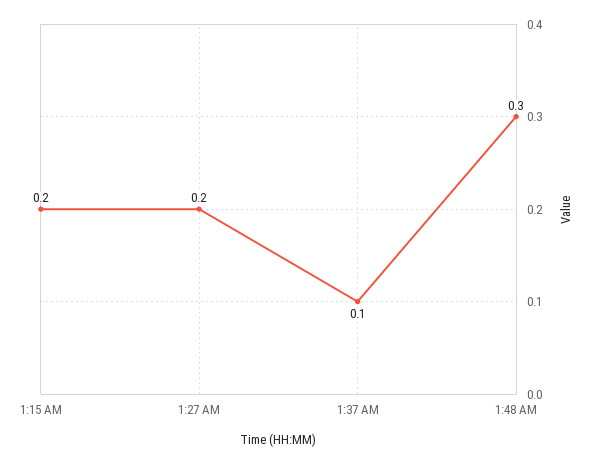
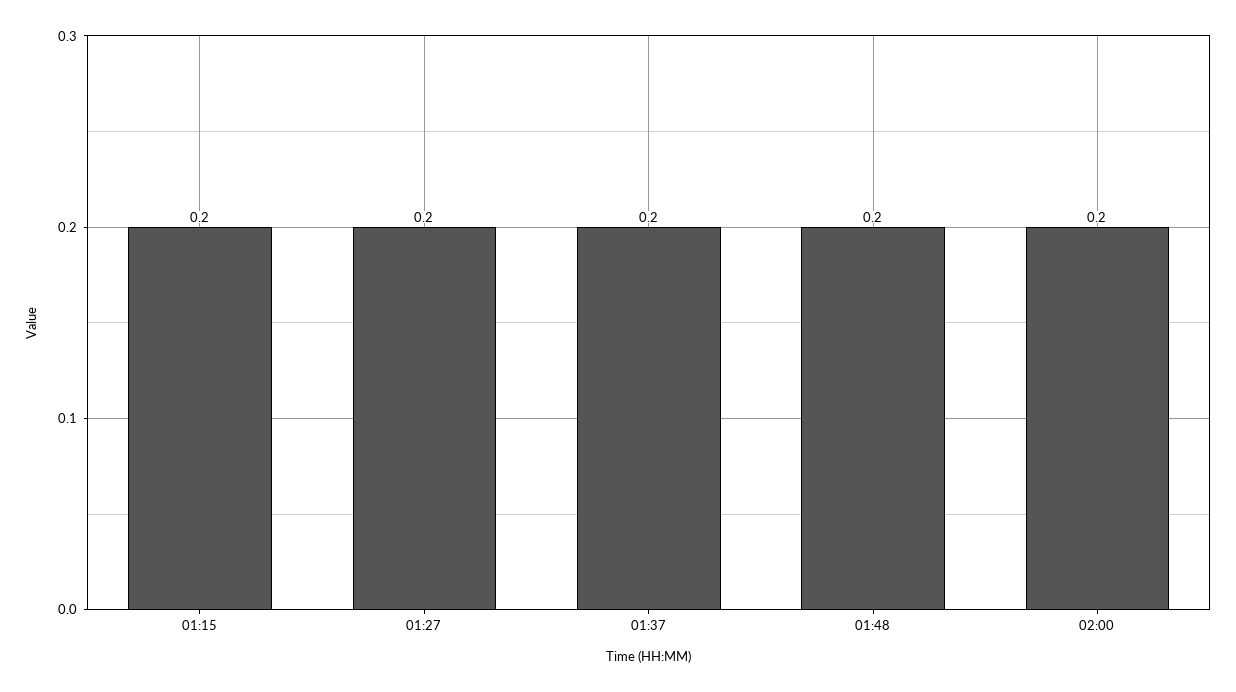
1:37 AM: 0.1 -> 0.2
1:48 AM: 0.3 -> 0.2
02:00: none -> 0.2

